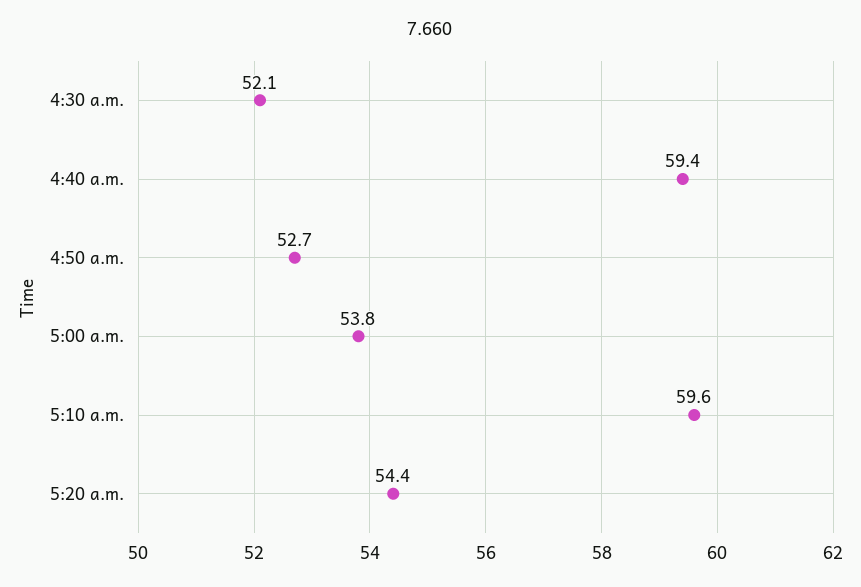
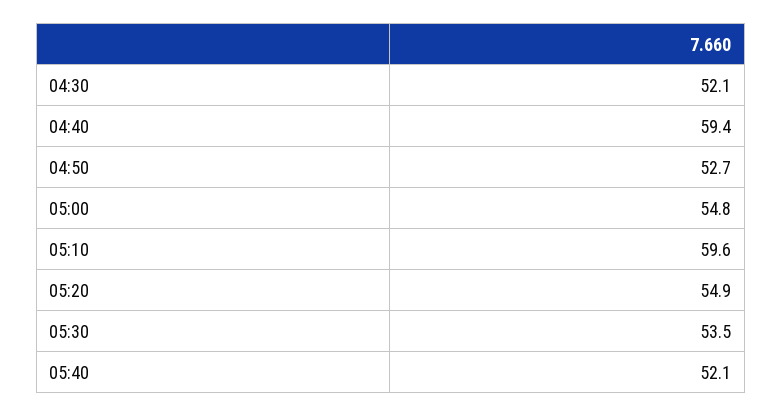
5:00 a.m.: 53.8 -> 54.8
5:20 a.m.: 54.4 -> 54.9
05:30: none -> 53.5
05:40: none -> 52.1

